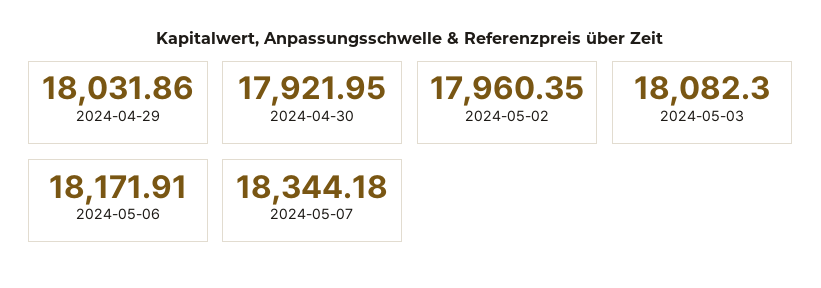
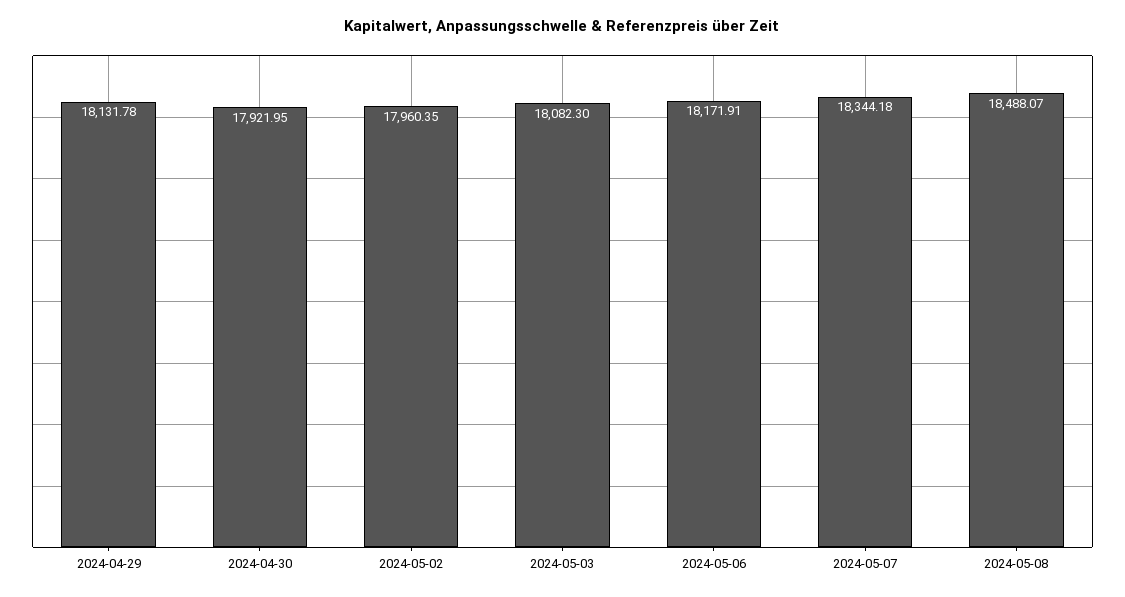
2024-04-29: 18031.86 -> 18131.78
2024-05-08: none -> 18488.07

